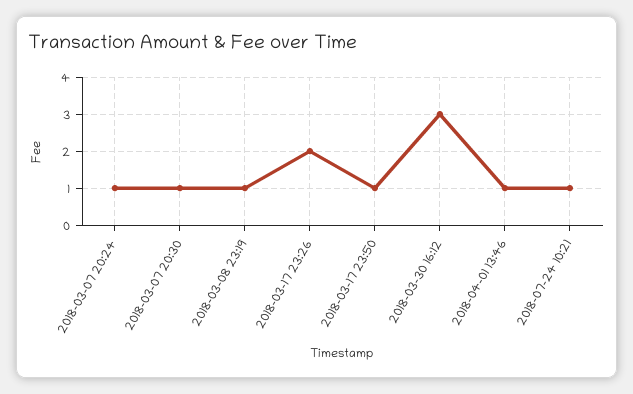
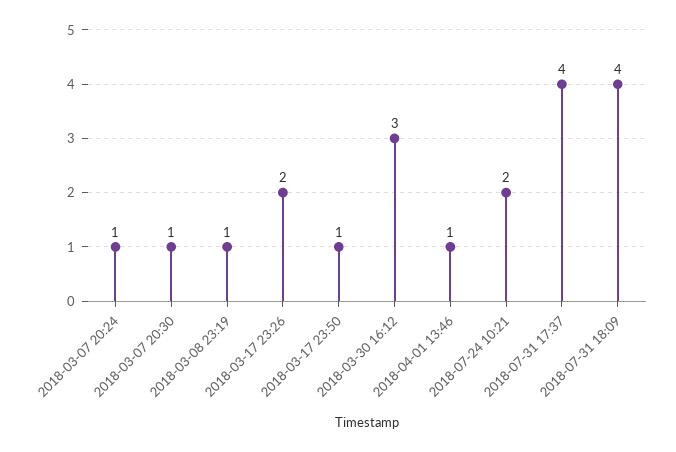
2018-07-24 10:21: 1 -> 2
2018-07-31 17:37: none -> 4
2018-07-31 18:09: none -> 4

